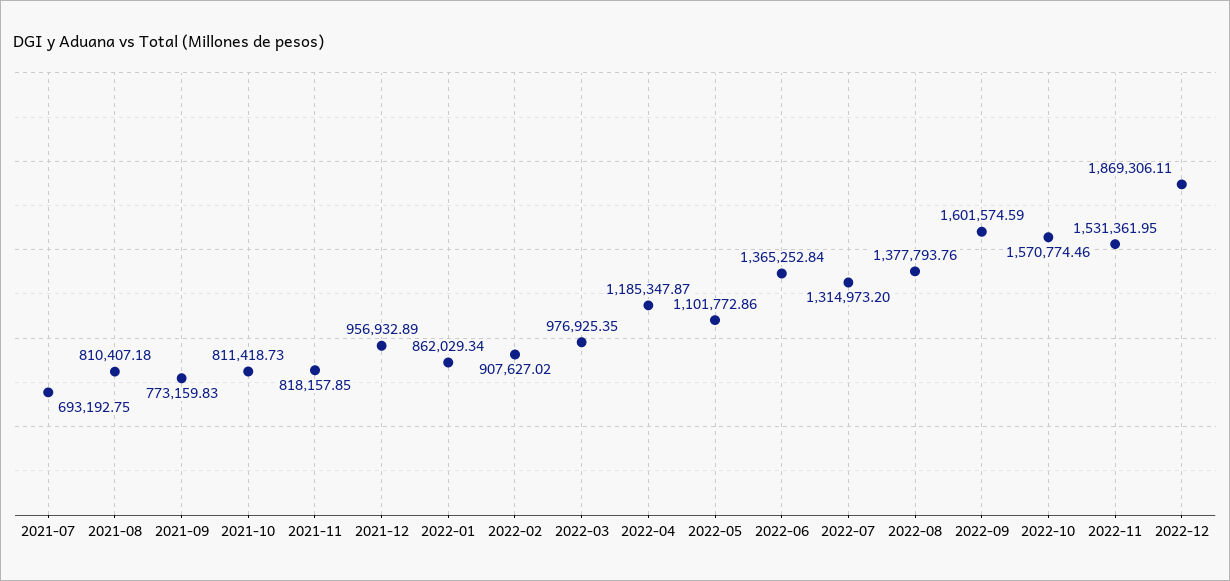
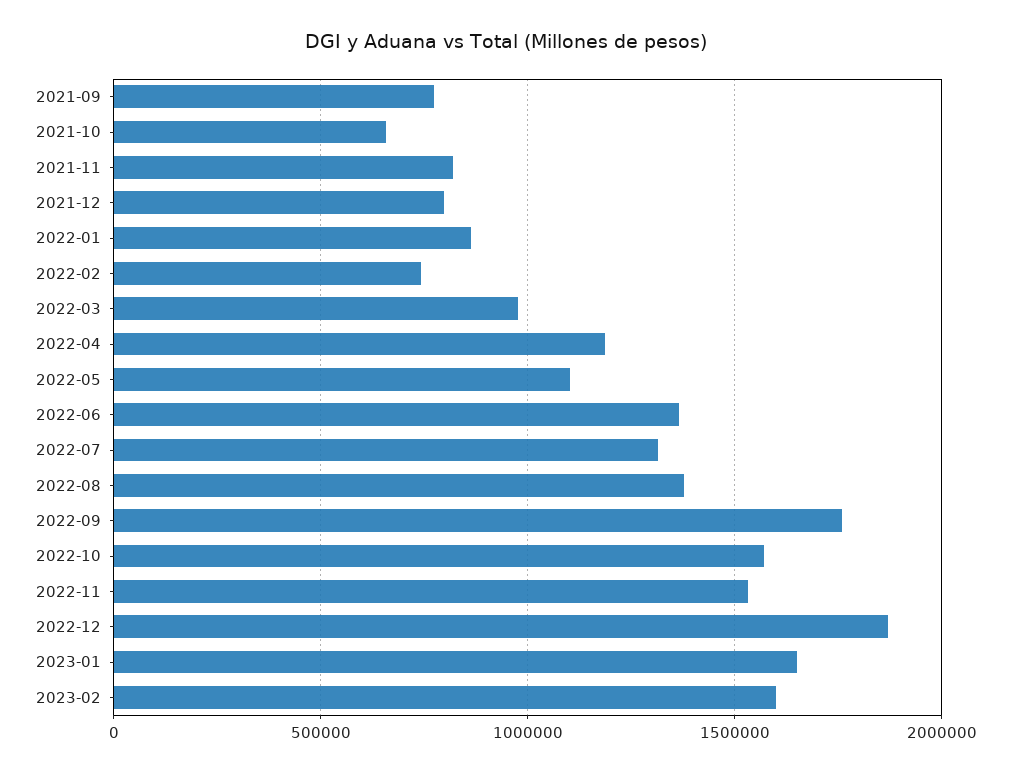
2021-07: 693192.75 -> none
2021-08: 810407.18 -> none
2021-10: 811418.73 -> 650000
2021-12: 956932.89 -> 800000
2022-02: 907627.02 -> 750000
2022-09: 1601574.59 -> 1750000
2023-01: none -> 1650000
2023-02: none -> 1600000

